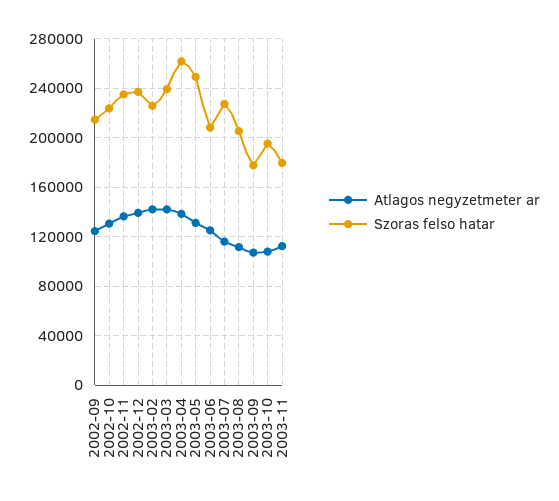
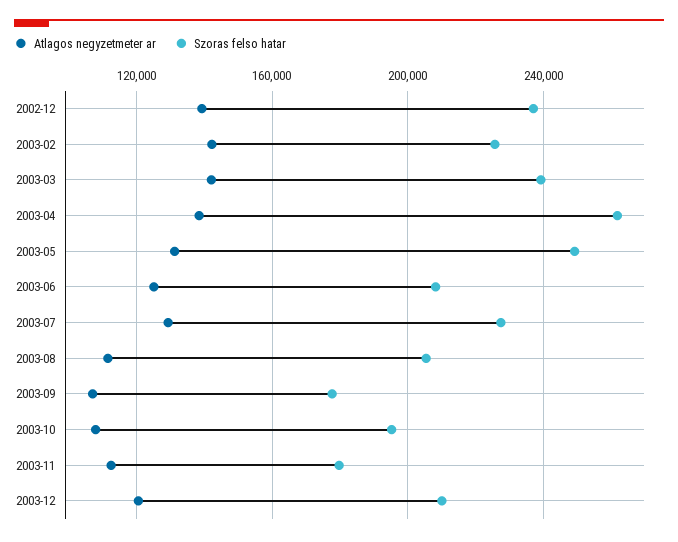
Atlagos negyzetmeter ar, 2002-09: 125000 -> none
Szoras felso hatar, 2002-09: 215000 -> none
Atlagos negyzetmeter ar, 2002-10: 130000 -> none
Szoras felso hatar, 2002-10: 225000 -> none
Atlagos negyzetmeter ar, 2002-11: 135000 -> none
Szoras felso hatar, 2002-11: 235000 -> none
Atlagos negyzetmeter ar, 2003-07: 115000 -> 130000
Atlagos negyzetmeter ar, 2003-12: none -> 120000
Szoras felso hatar, 2003-12: none -> 210000

